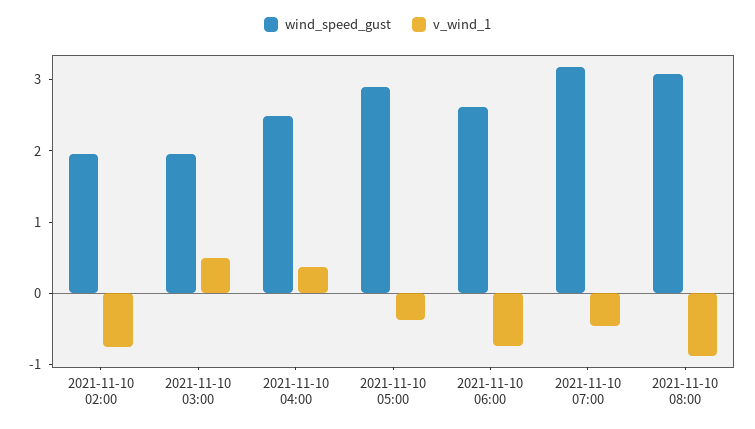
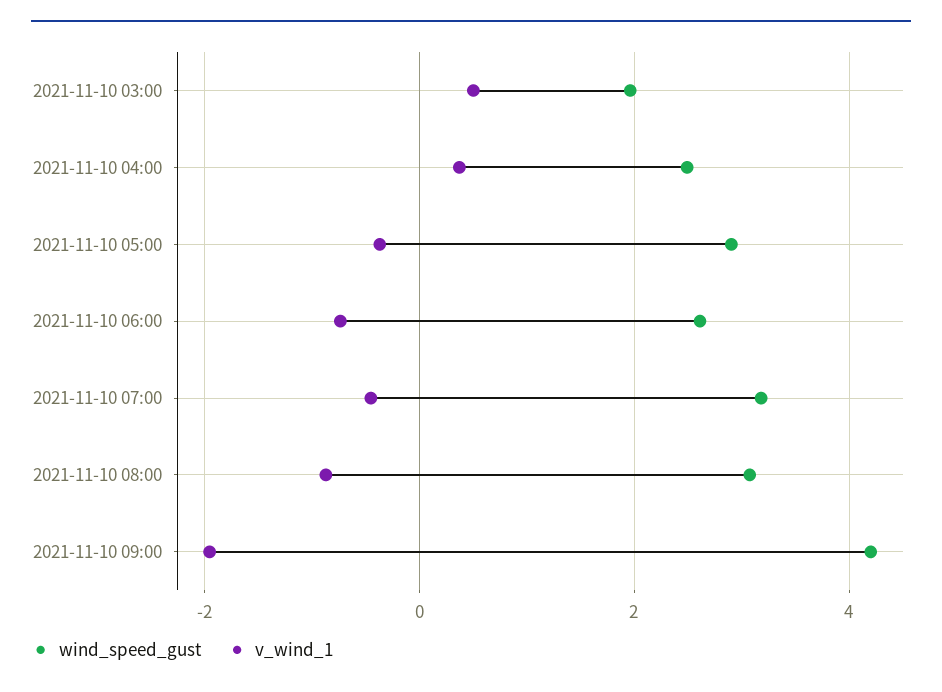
wind_speed_gust, 2021-11-10 02:00: 2 -> none
v_wind_1, 2021-11-10 02:00: -0.8 -> none
wind_speed_gust, 2021-11-10 09:00: none -> 4.2
v_wind_1, 2021-11-10 09:00: none -> -2

